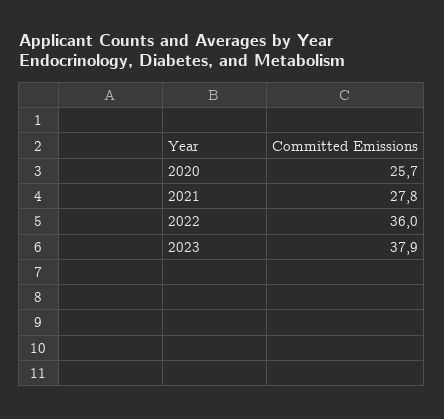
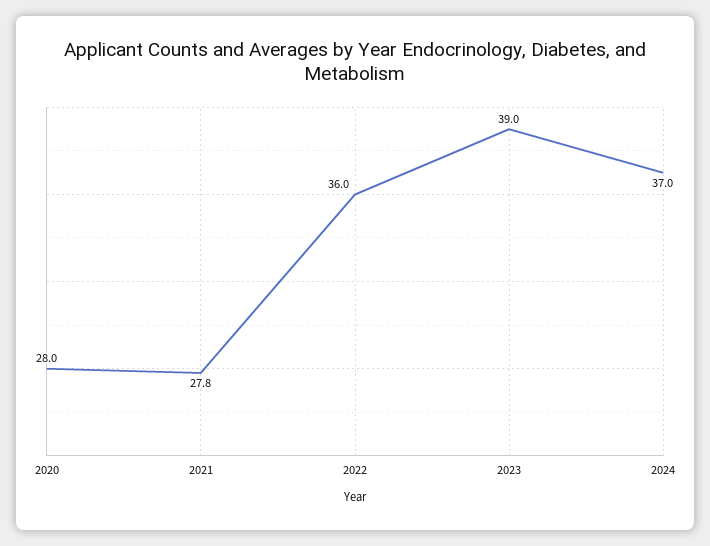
2020: 25.7 -> 28
2023: 37.9 -> 39
2024: none -> 37

